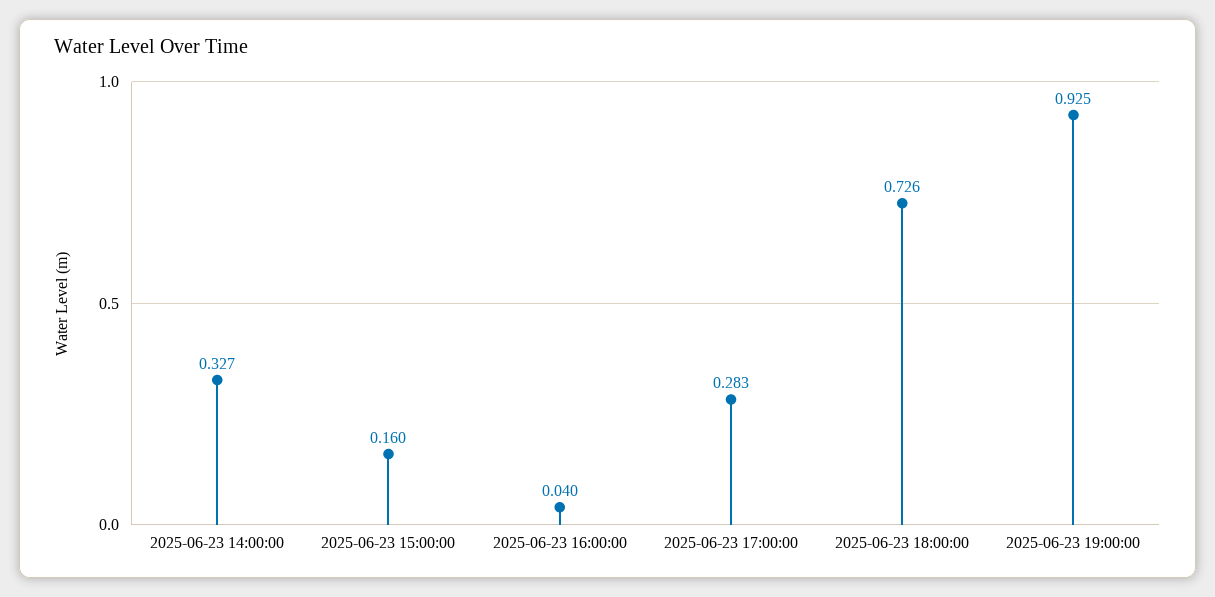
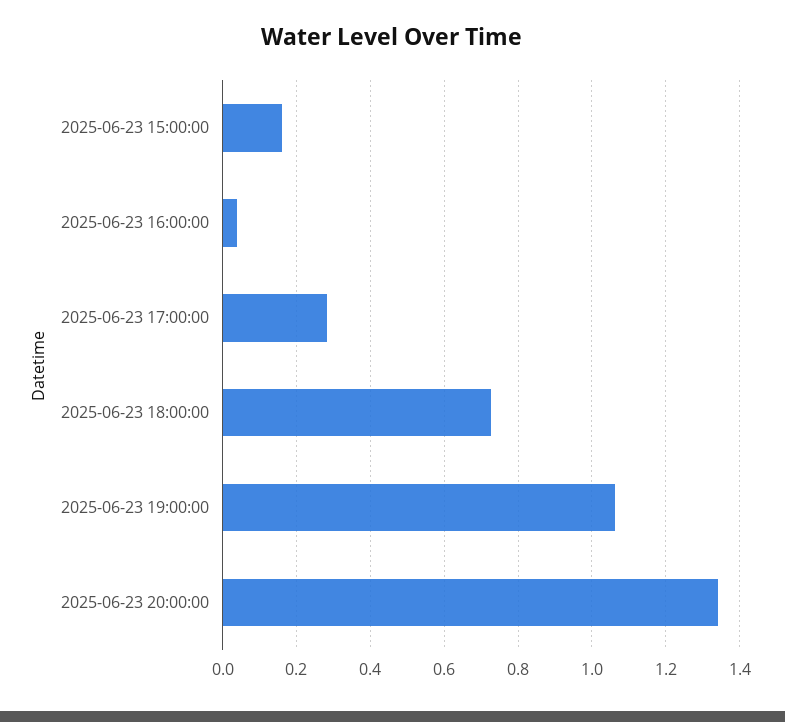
2025-06-23 14:00:00: 0.327 -> none
2025-06-23 19:00:00: 0.925 -> 1.06
2025-06-23 20:00:00: none -> 1.34

